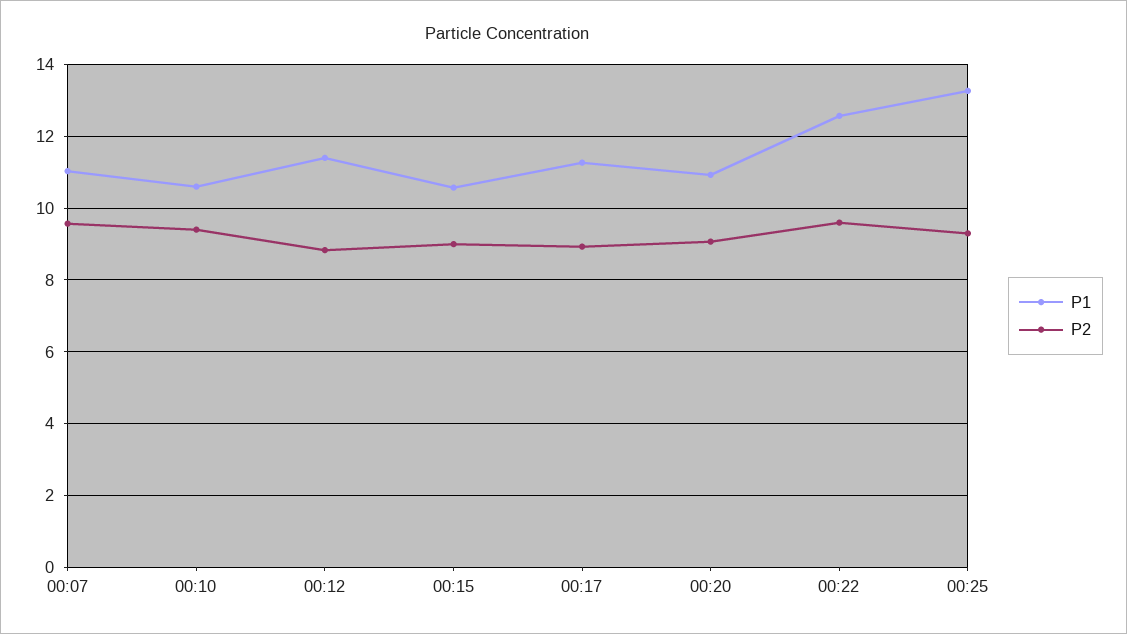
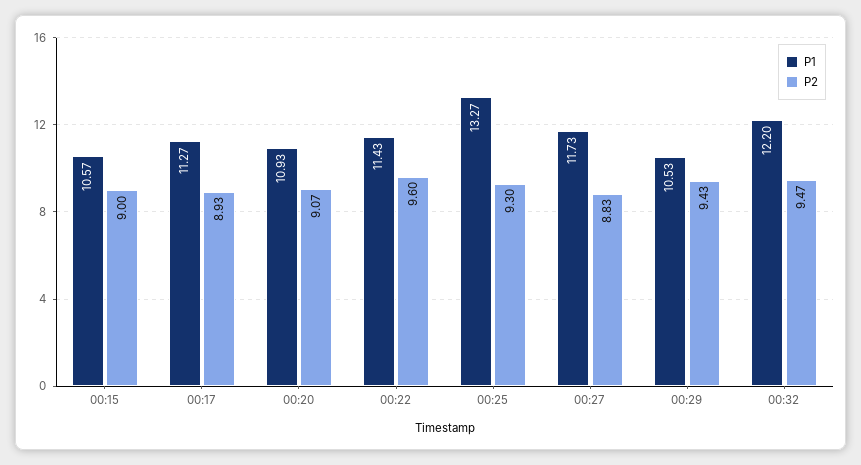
P1, 00:07: 11 -> none
P2, 00:07: 9.6 -> none
P1, 00:10: 10.6 -> none
P2, 00:10: 9.4 -> none
P1, 00:12: 11.4 -> none
P2, 00:12: 8.8 -> none
P1, 00:22: 12.6 -> 11.43
P1, 00:27: none -> 11.73
P2, 00:27: none -> 8.83
P1, 00:29: none -> 10.53
P2, 00:29: none -> 9.43
P1, 00:32: none -> 12.2
P2, 00:32: none -> 9.47

